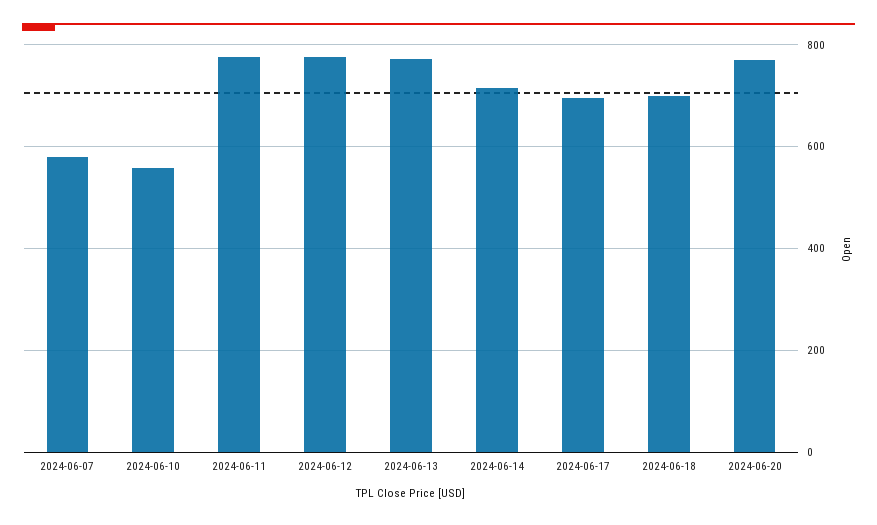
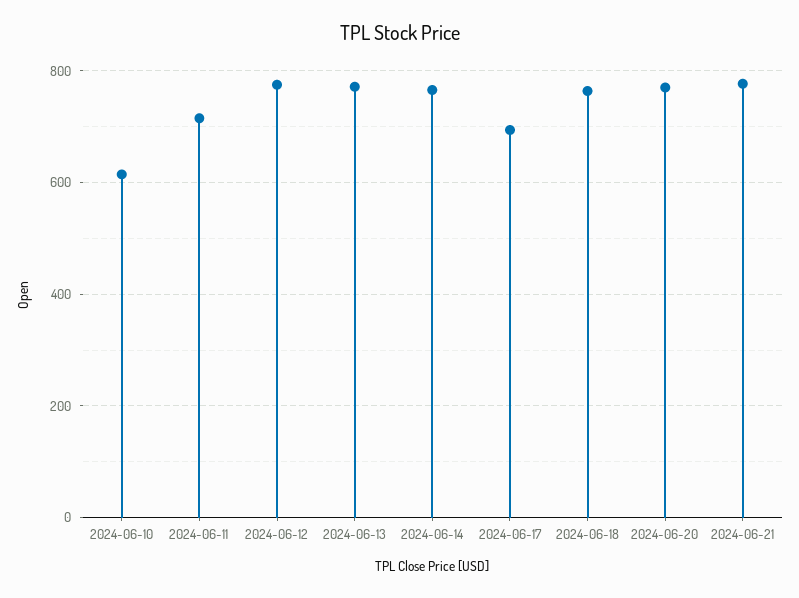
2024-06-07: 580 -> none
2024-06-10: 560 -> 620
2024-06-11: 780 -> 720
2024-06-14: 720 -> 760
2024-06-18: 700 -> 760
2024-06-21: none -> 780

